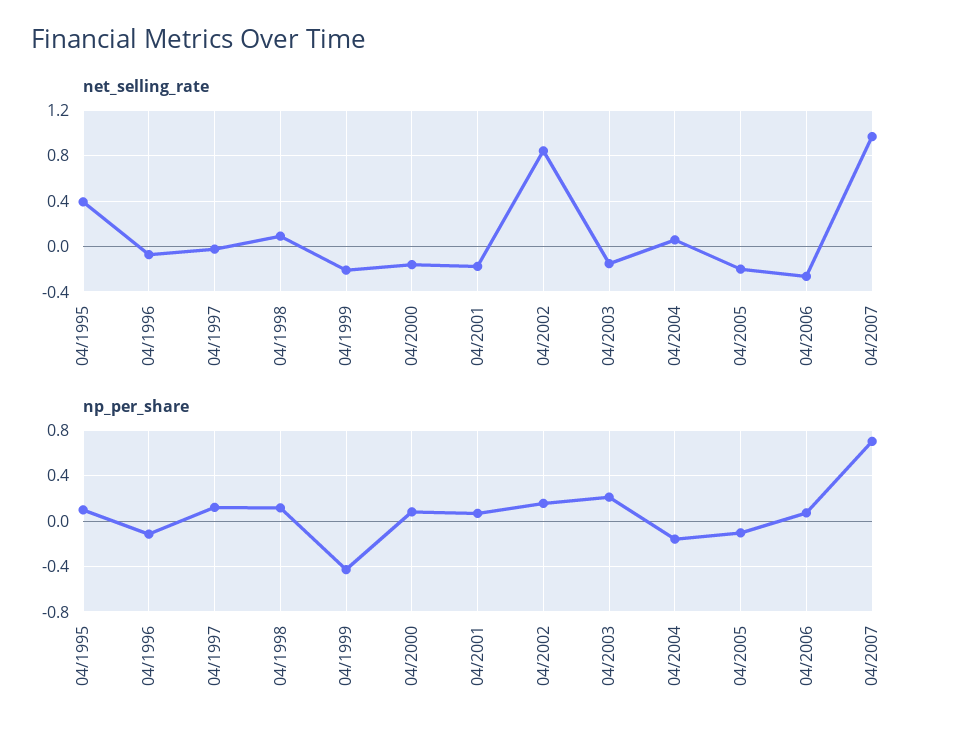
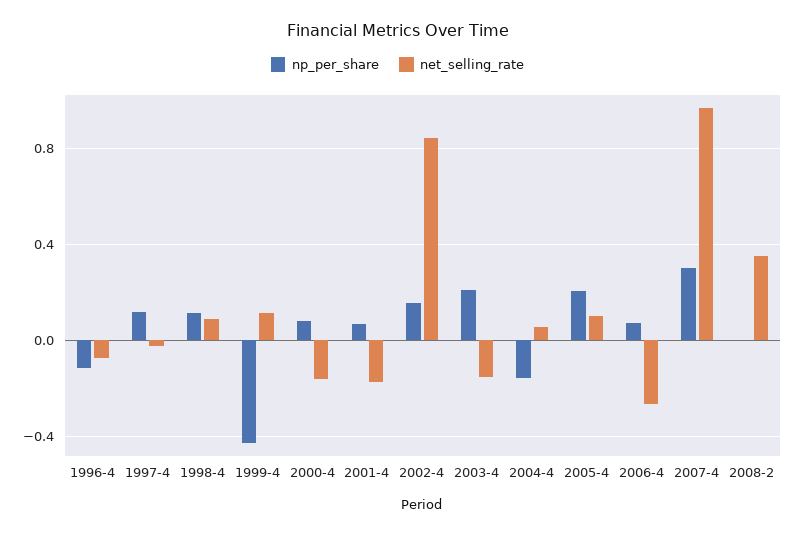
net_selling_rate, 04/1995: 0.4 -> none
net_selling_rate, 04/1999: -0.2 -> 0.1
net_selling_rate, 04/2005: -0.2 -> 0.1
np_per_share, 04/1995: 0.1 -> none
np_per_share, 04/2005: -0.1 -> 0.2
np_per_share, 04/2007: 0.7 -> 0.3
np_per_share, 2008-2: none -> 0
net_selling_rate, 2008-2: none -> 0.35

